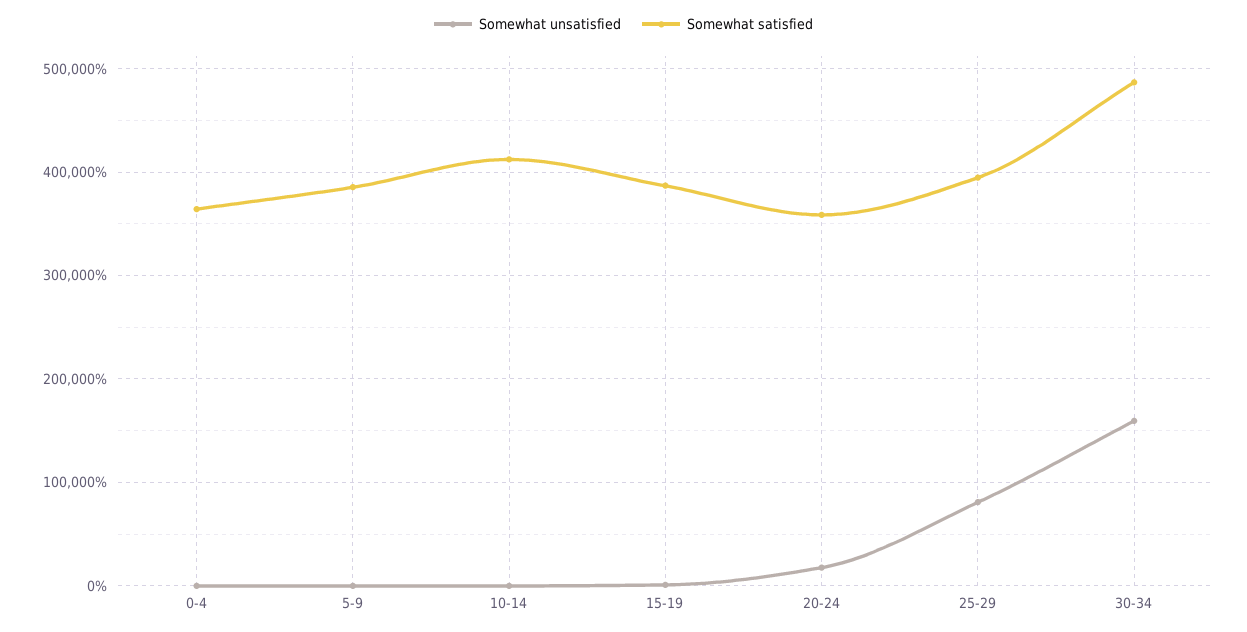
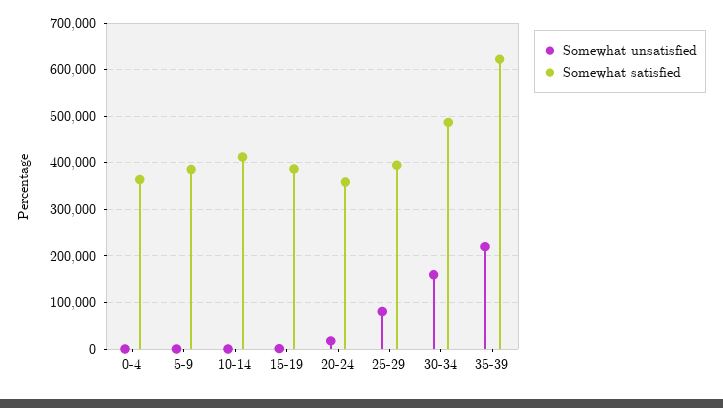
Somewhat unsatisfied, 35-39: none -> 220000
Somewhat satisfied, 35-39: none -> 620000

